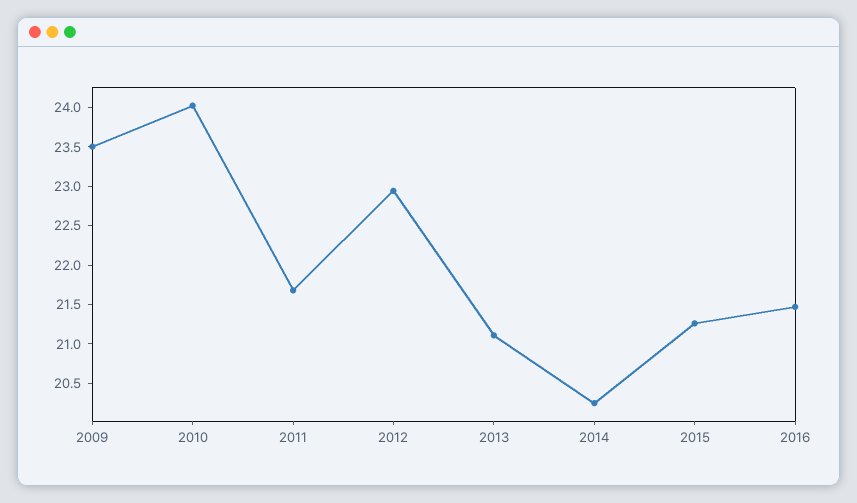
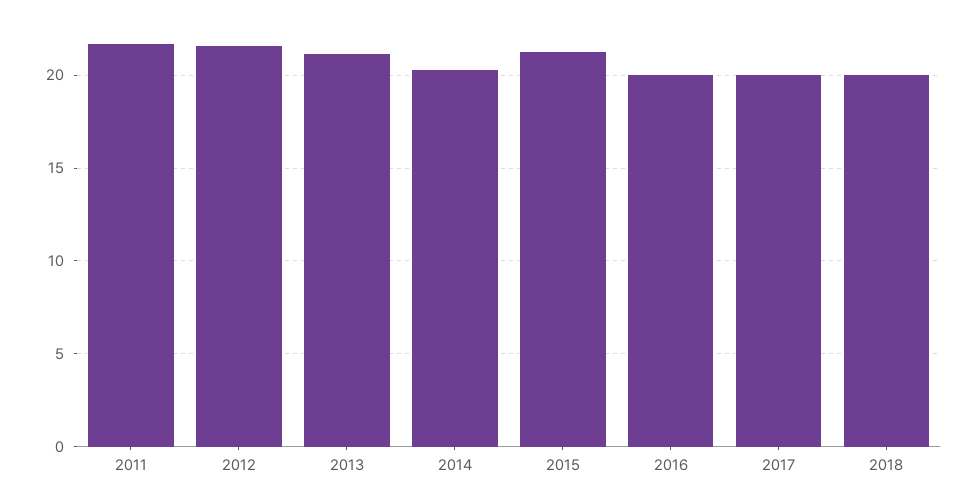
2009: 23.5 -> none
2010: 24 -> none
2012: 23 -> 21.5
2016: 21.5 -> 20
2017: none -> 20
2018: none -> 20

